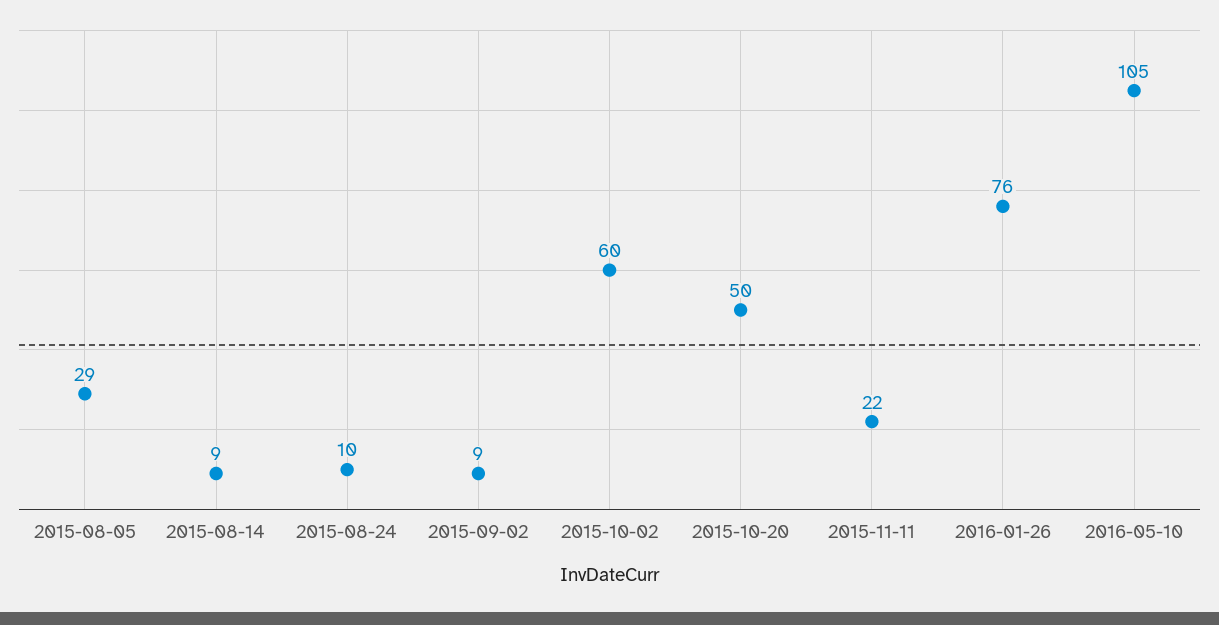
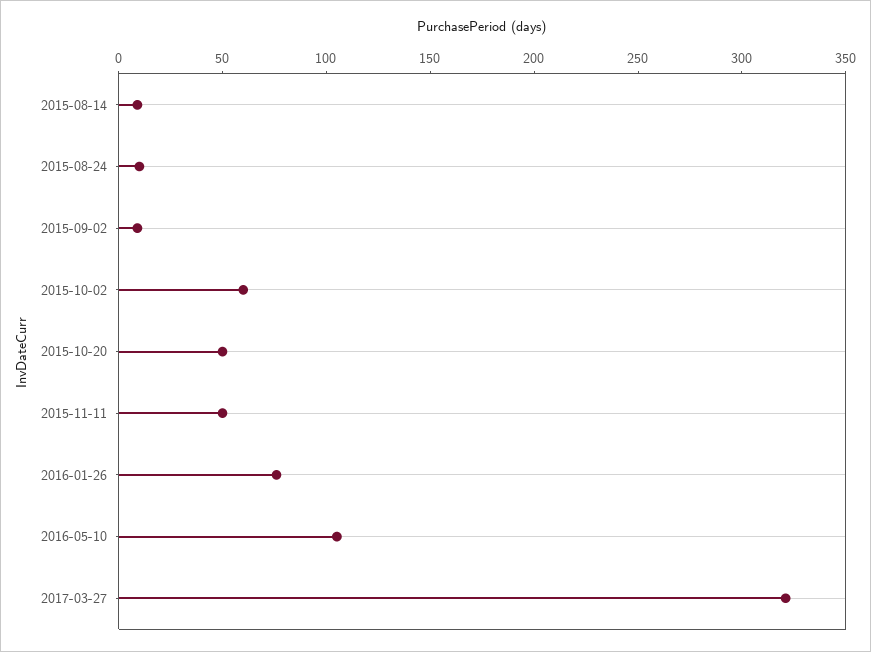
2015-08-05: 29 -> none
2015-11-11: 22 -> 50
2017-03-27: none -> 320

